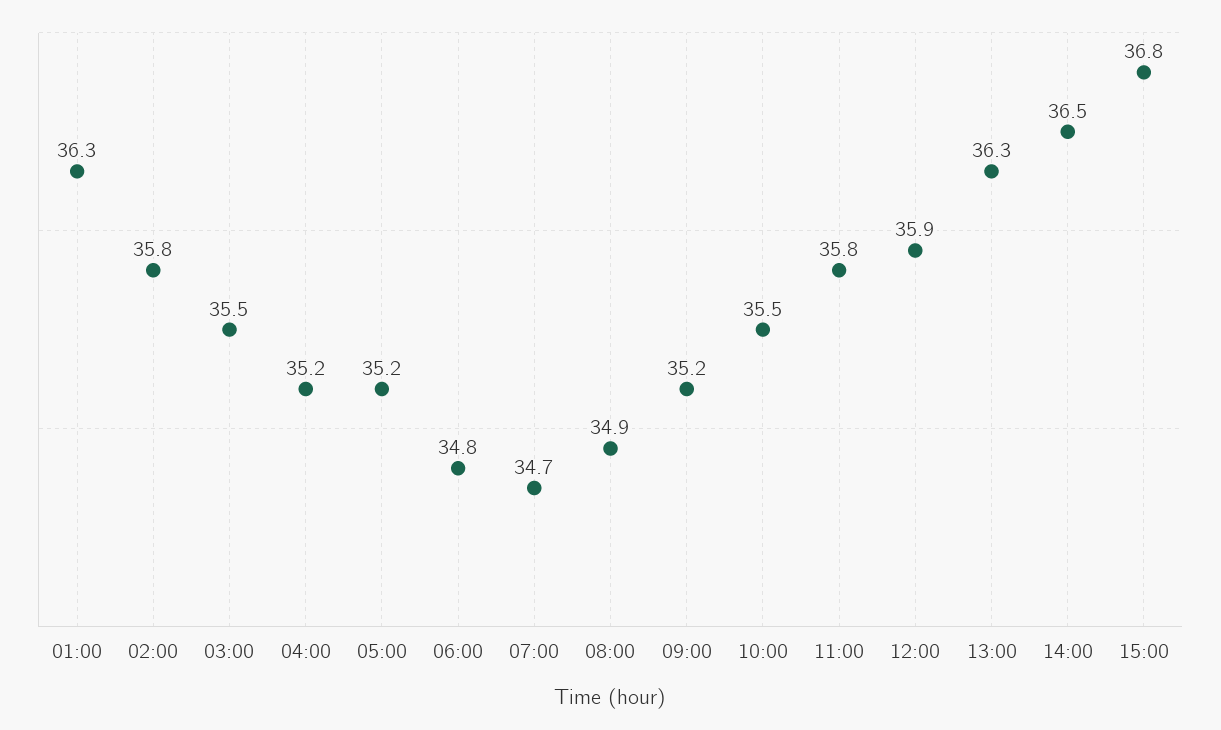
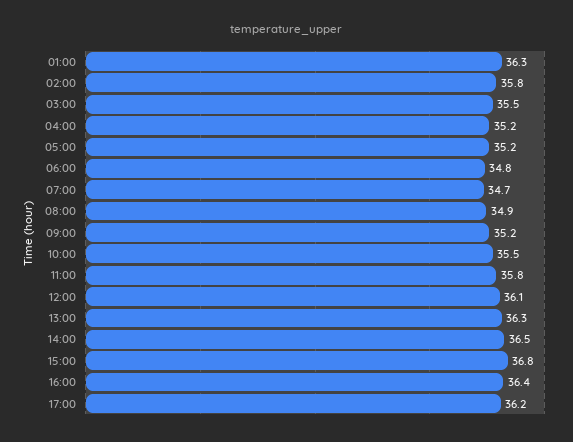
12:00: 35.9 -> 36.1
16:00: none -> 36.4
17:00: none -> 36.2

